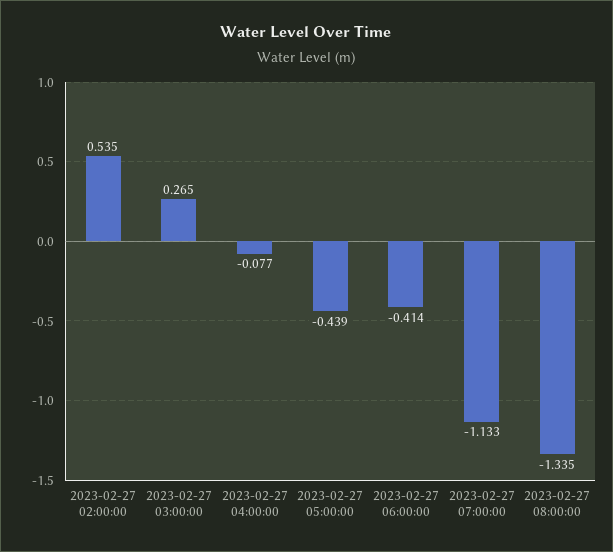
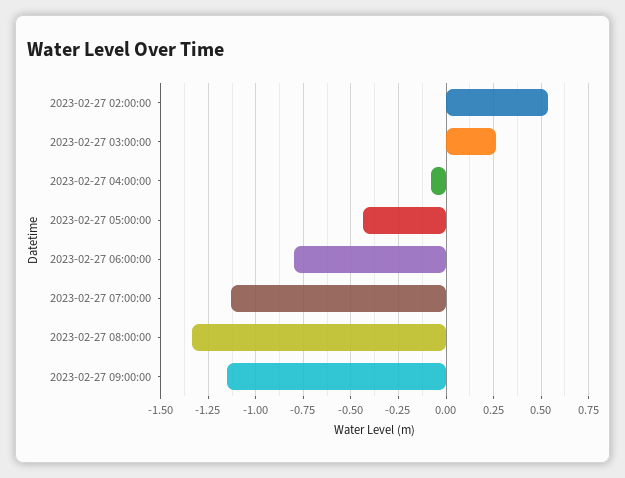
2023-02-27 06:00:00: -0.414 -> -0.8
2023-02-27 09:00:00: none -> -1.15

